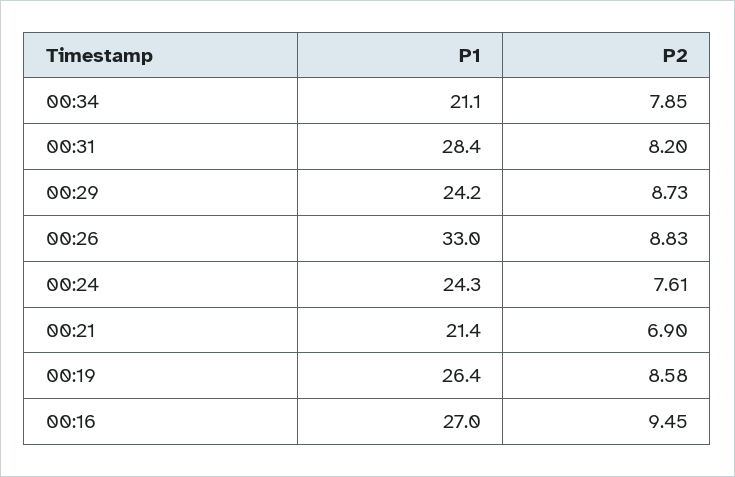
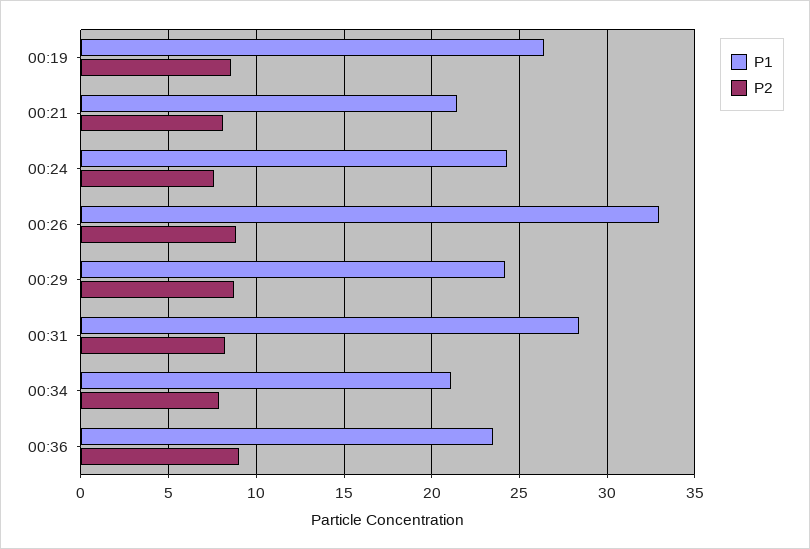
P2, 00:21: 6.9 -> 8
P1, 00:16: 27 -> none
P2, 00:16: 9.45 -> none
P1, 00:36: none -> 23.5
P2, 00:36: none -> 9

